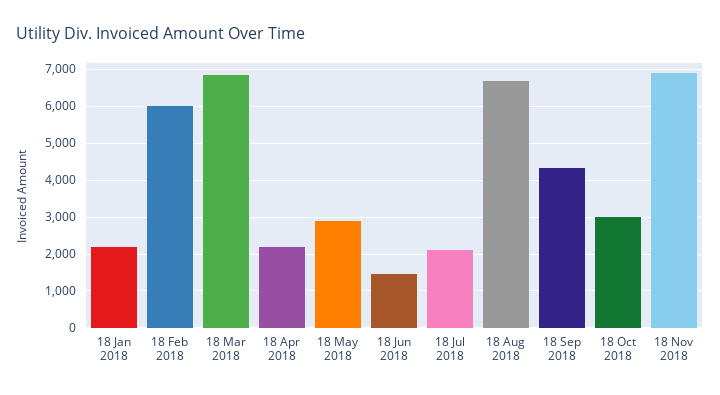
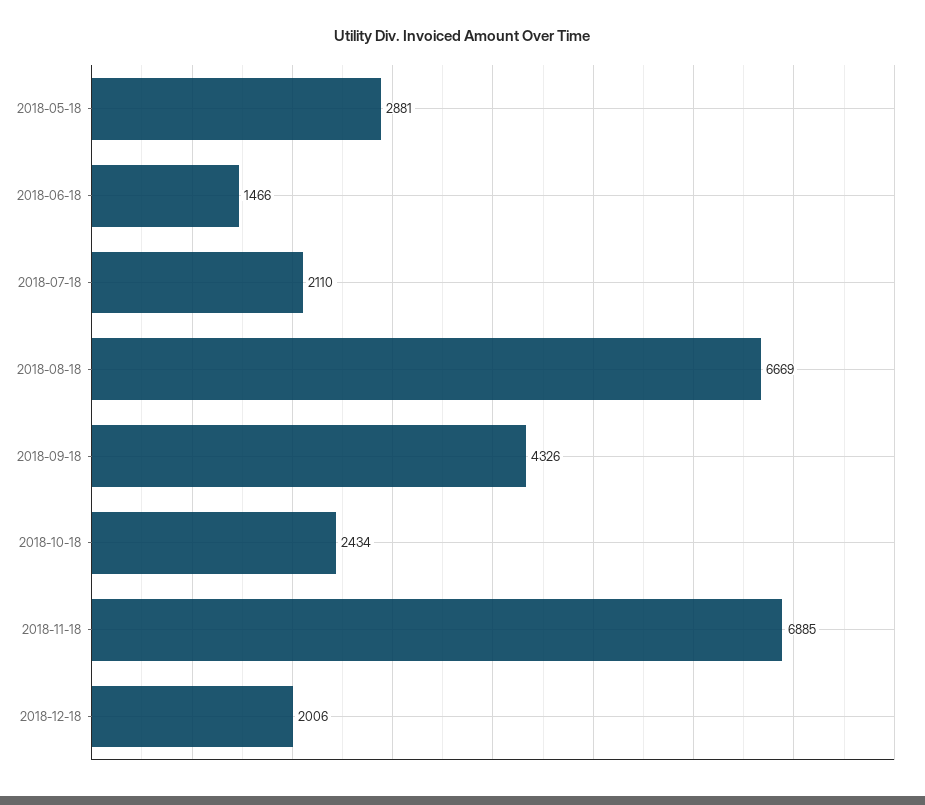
18 Jan 2018: 2200 -> none
18 Feb 2018: 6000 -> none
18 Mar 2018: 6800 -> none
18 Apr 2018: 2200 -> none
18 Oct 2018: 3000 -> 2434
2018-12-18: none -> 2006

